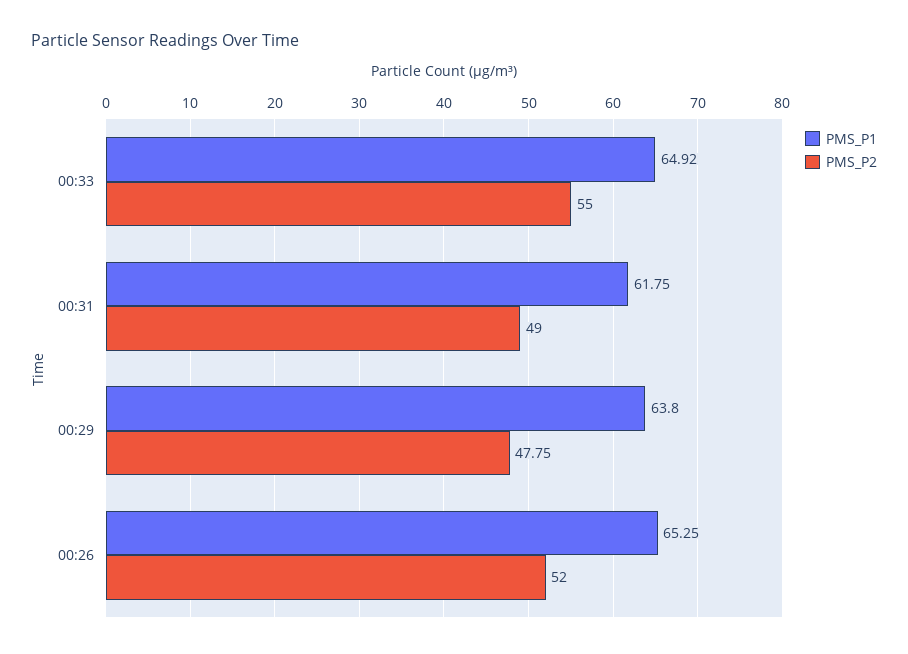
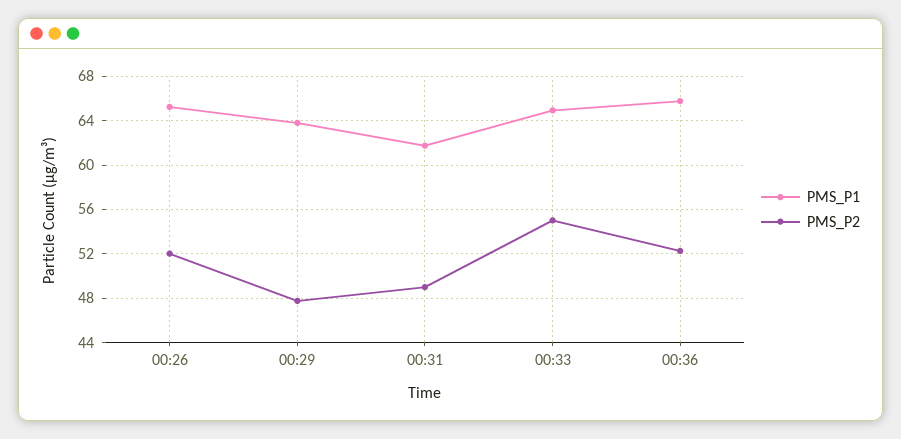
PMS_P1, 00:36: none -> 66
PMS_P2, 00:36: none -> 52

